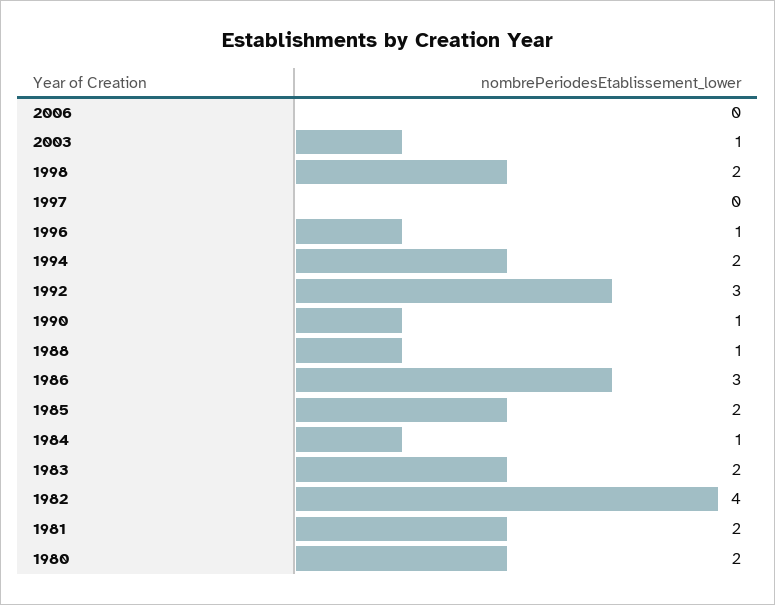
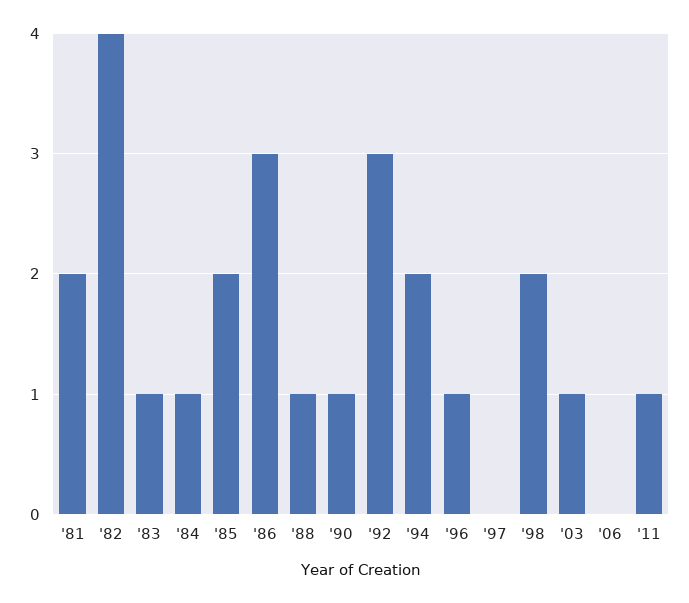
1983: 2 -> 1
1980: 2 -> none
'11: none -> 1

